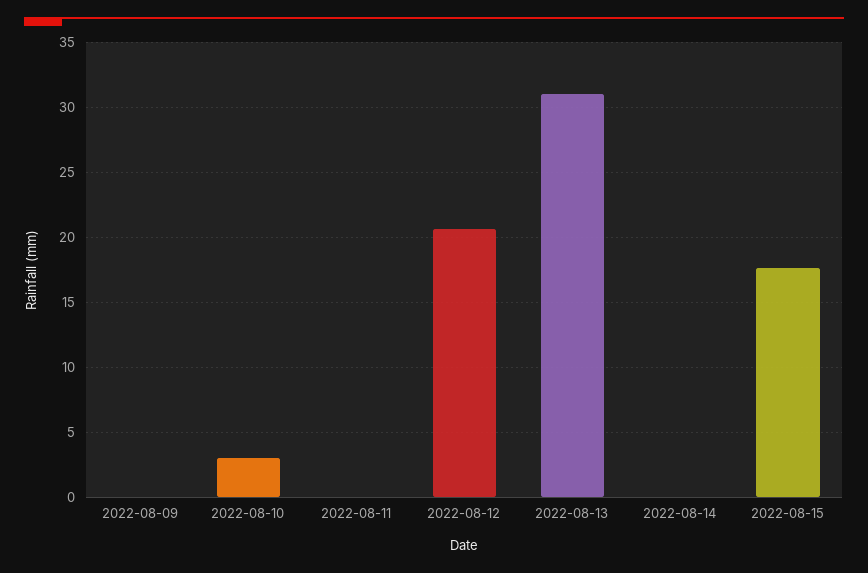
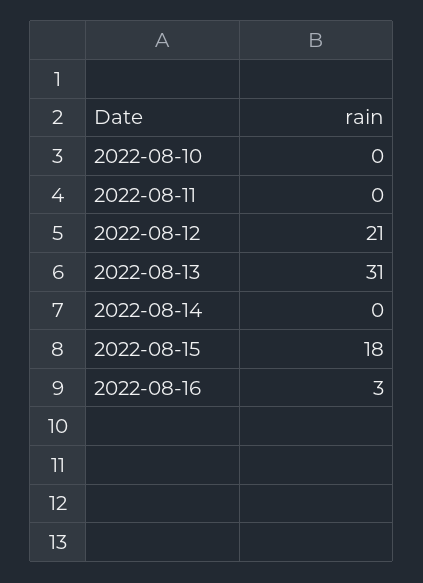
2022-08-09: 0 -> none
2022-08-10: 3 -> 0
2022-08-16: none -> 3

